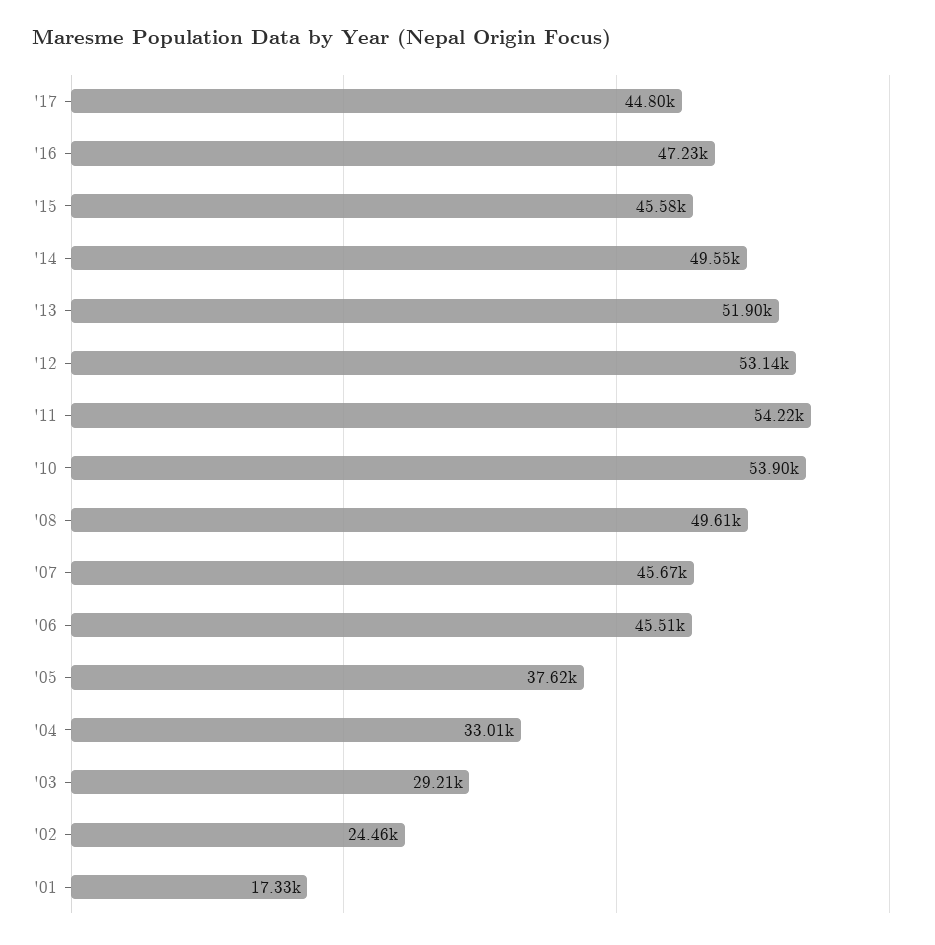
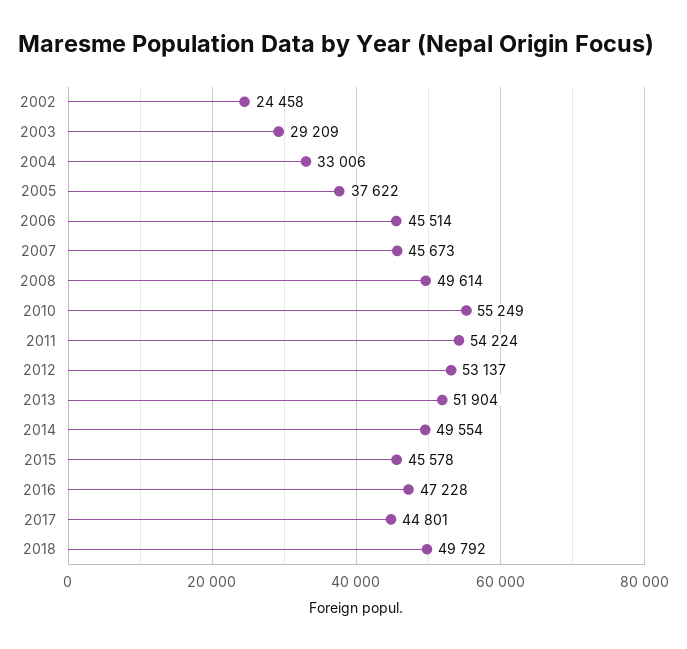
'10: 53900 -> 55249
'01: 17330 -> none
2018: none -> 49792

